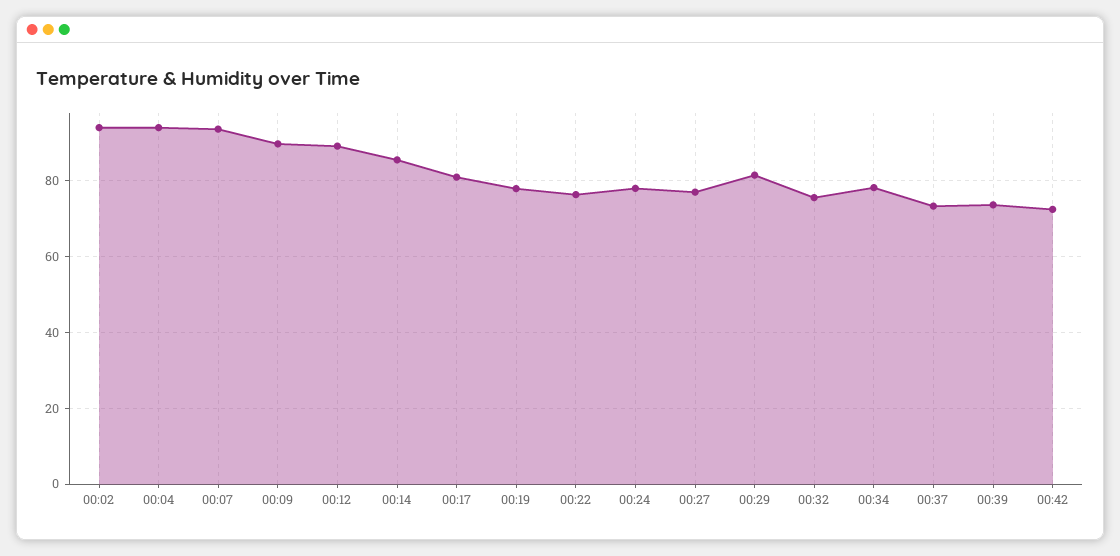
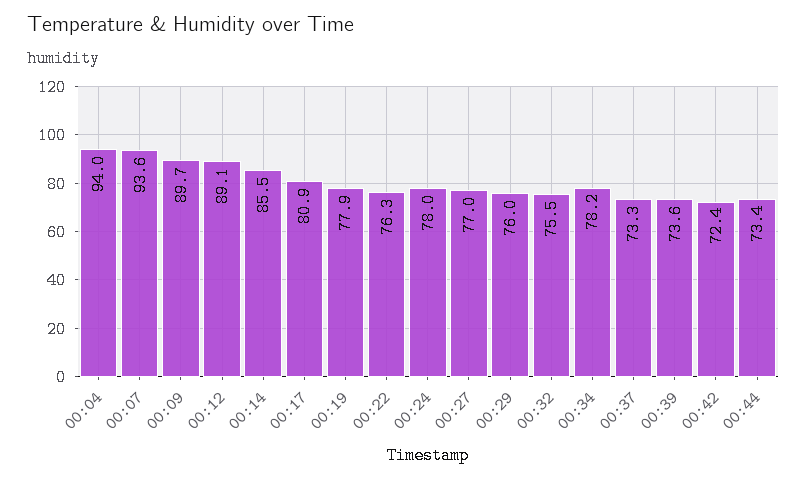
00:02: 94 -> none
00:29: 82 -> 76
00:44: none -> 73.4

